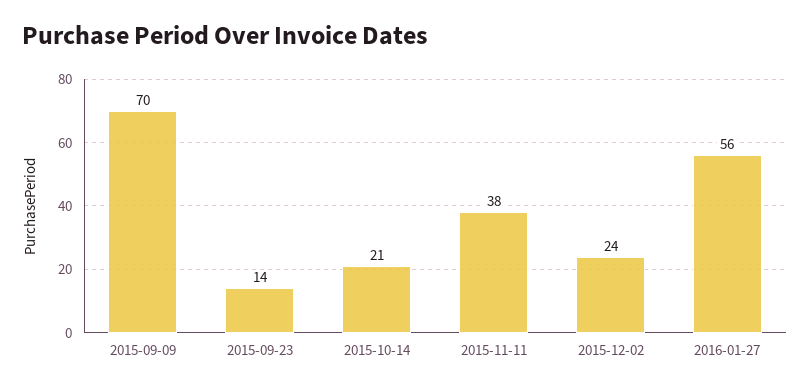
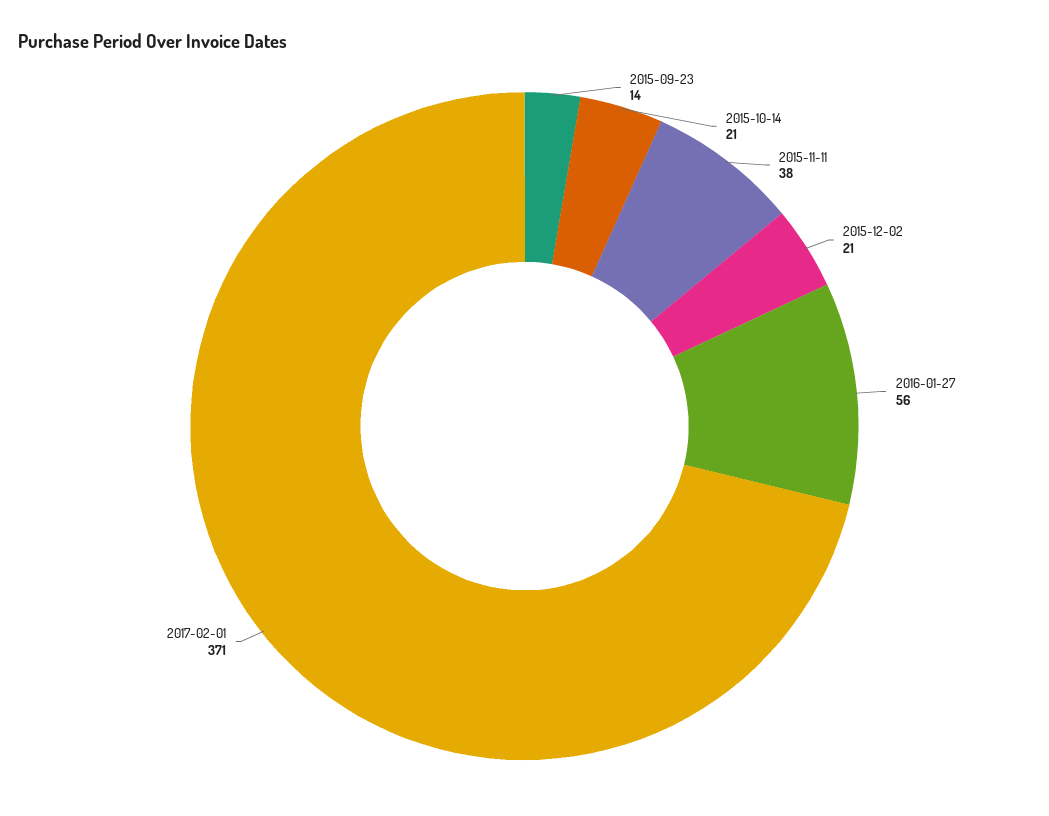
2015-09-09: 70 -> none
2015-12-02: 24 -> 21
2017-02-01: none -> 371

